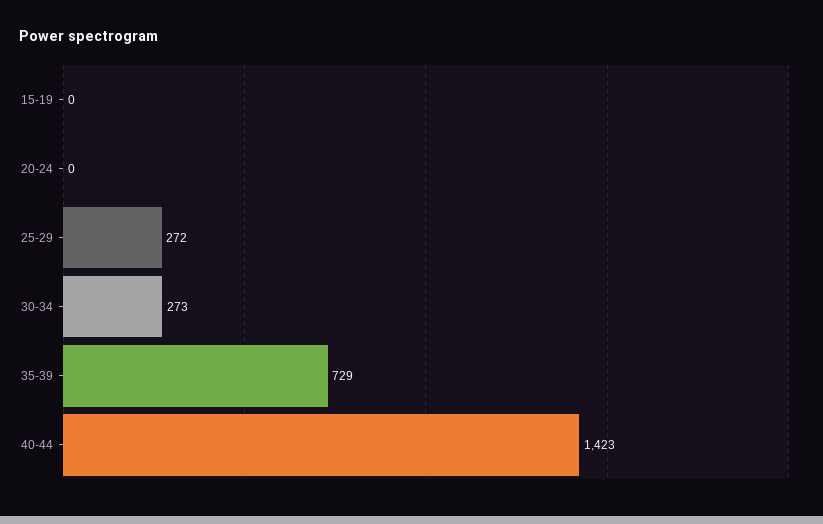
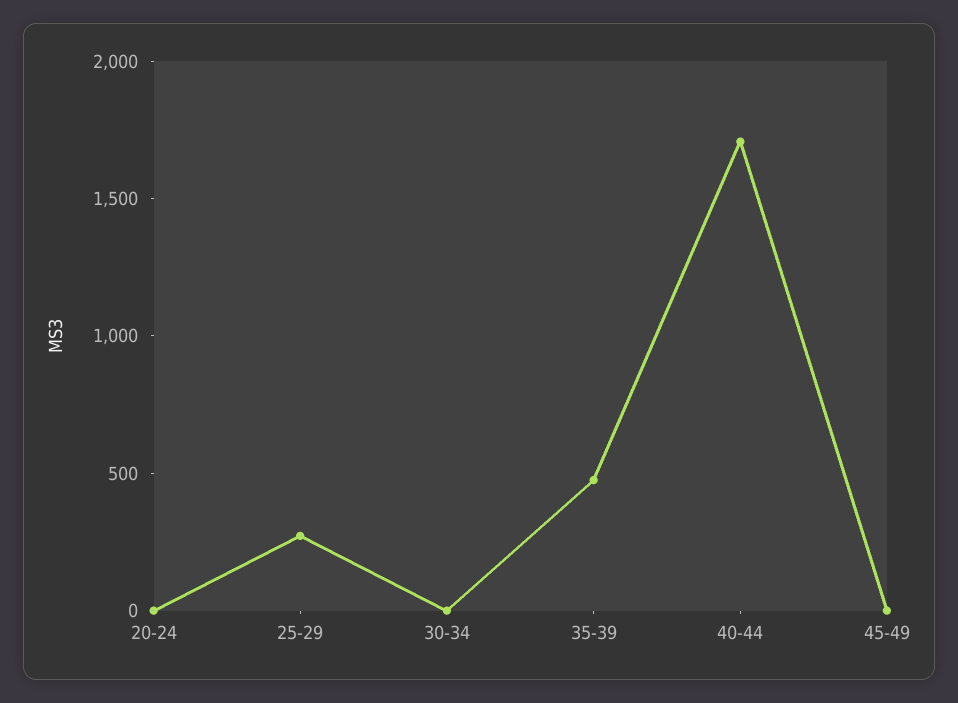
15-19: 0 -> none
30-34: 273 -> 0
35-39: 729 -> 500
40-44: 1423 -> 1700
45-49: none -> 0

